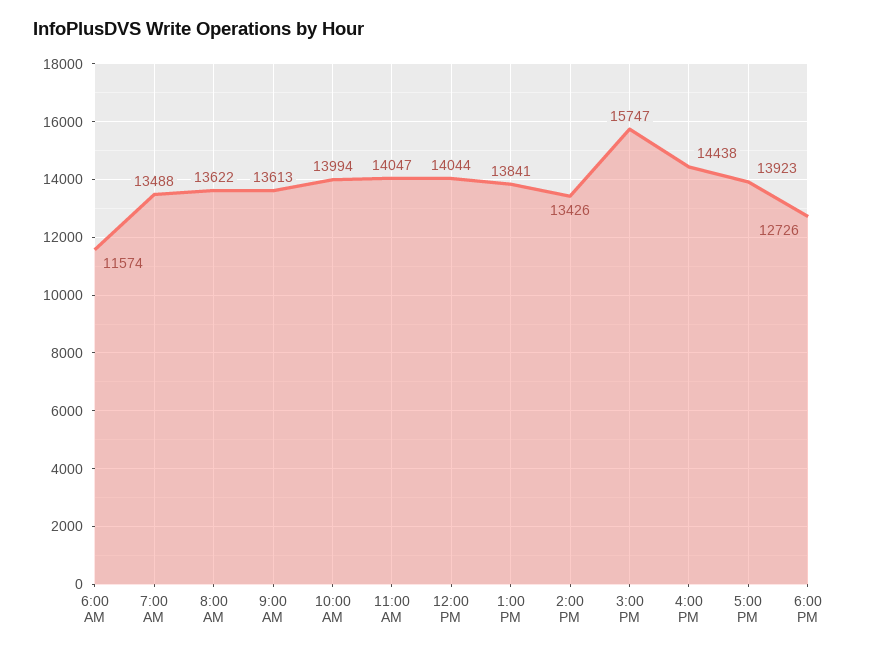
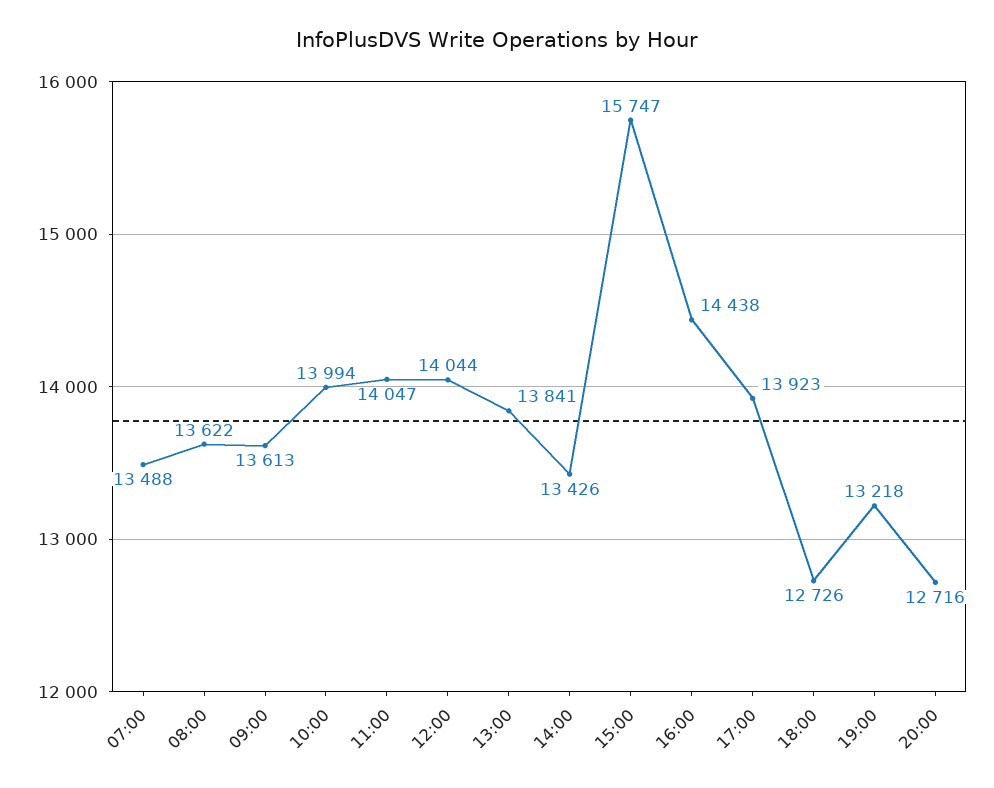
6:00 AM: 11574 -> none
19:00: none -> 13218
20:00: none -> 12716

